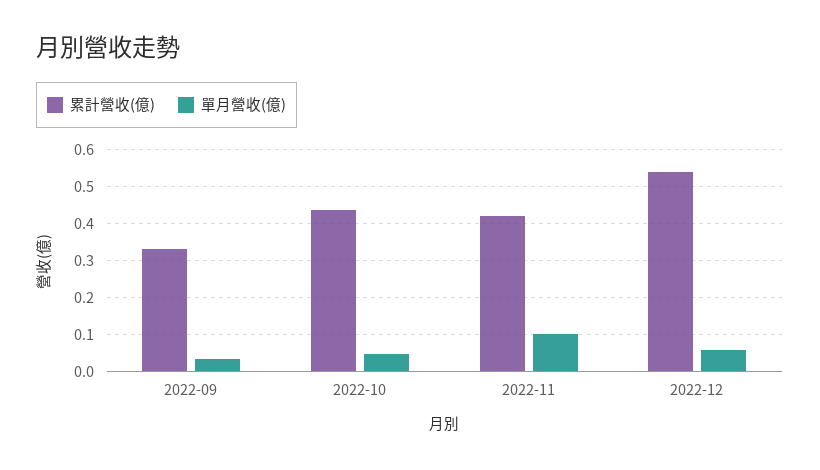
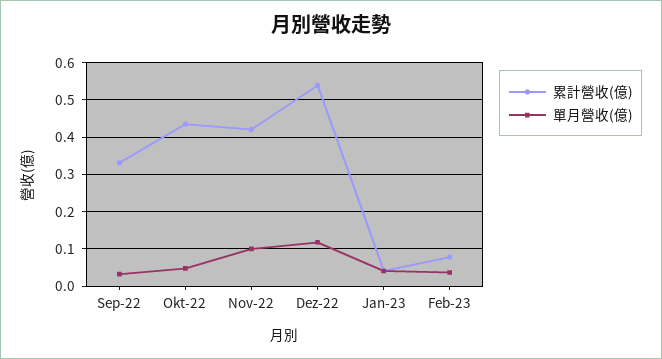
單月營收(億), 2022-12: 0.06 -> 0.12
累計營收(億), Jan-23: none -> 0.04
單月營收(億), Jan-23: none -> 0.04
累計營收(億), Feb-23: none -> 0.08
單月營收(億), Feb-23: none -> 0.04

